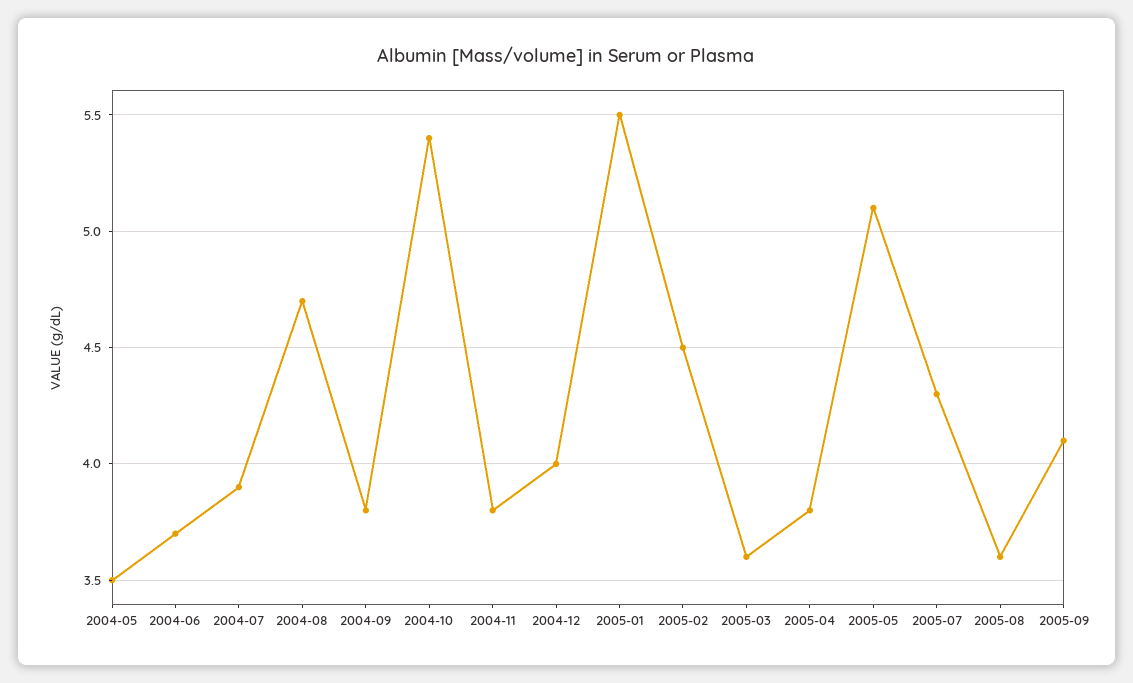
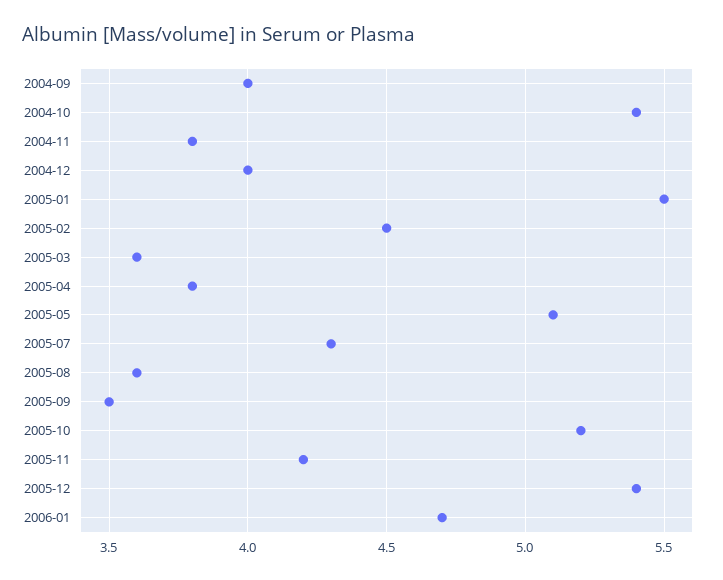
2004-05: 3.5 -> none
2004-06: 3.7 -> none
2004-07: 3.9 -> none
2004-08: 4.7 -> none
2004-09: 3.8 -> 4
2005-09: 4.1 -> 3.5
2005-10: none -> 5.2
2005-11: none -> 4.2
2005-12: none -> 5.4
2006-01: none -> 4.7

